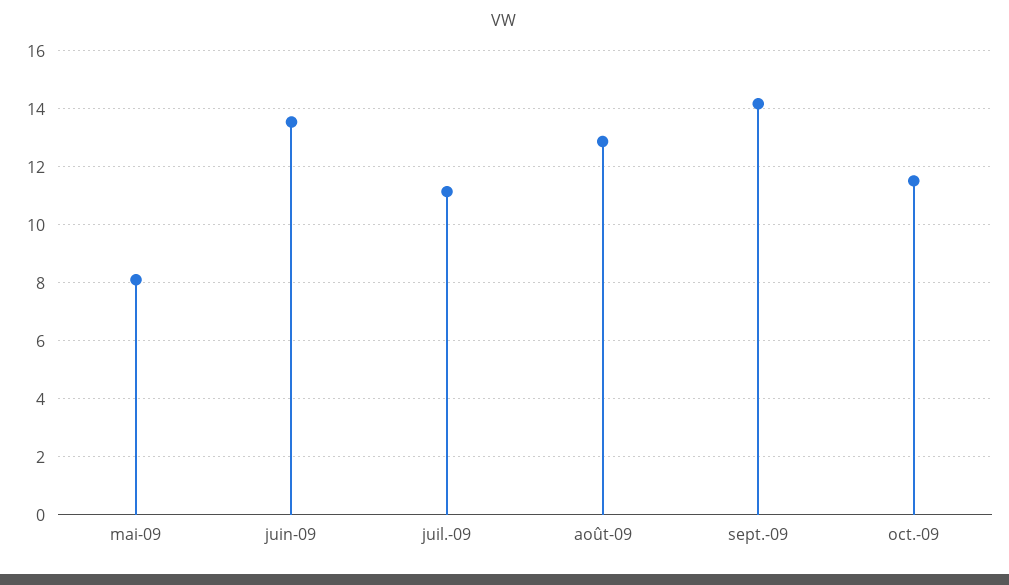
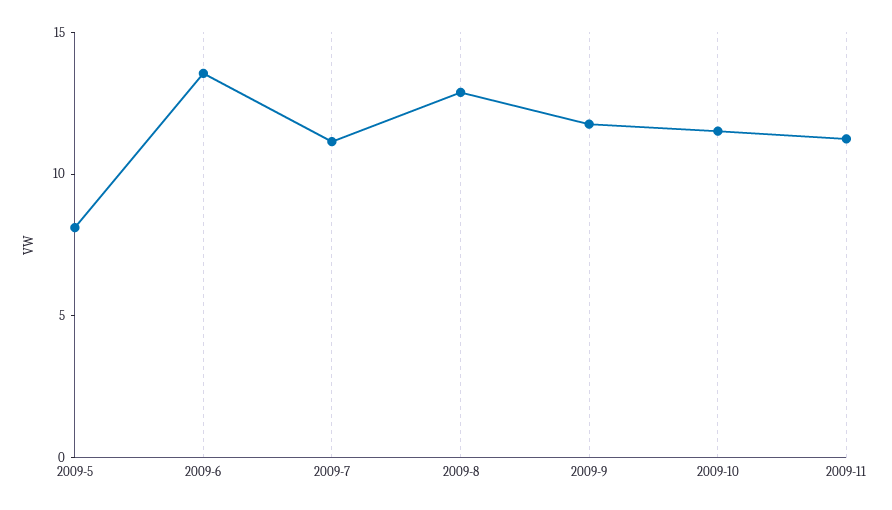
sept.-09: 14.25 -> 12
2009-11: none -> 11

